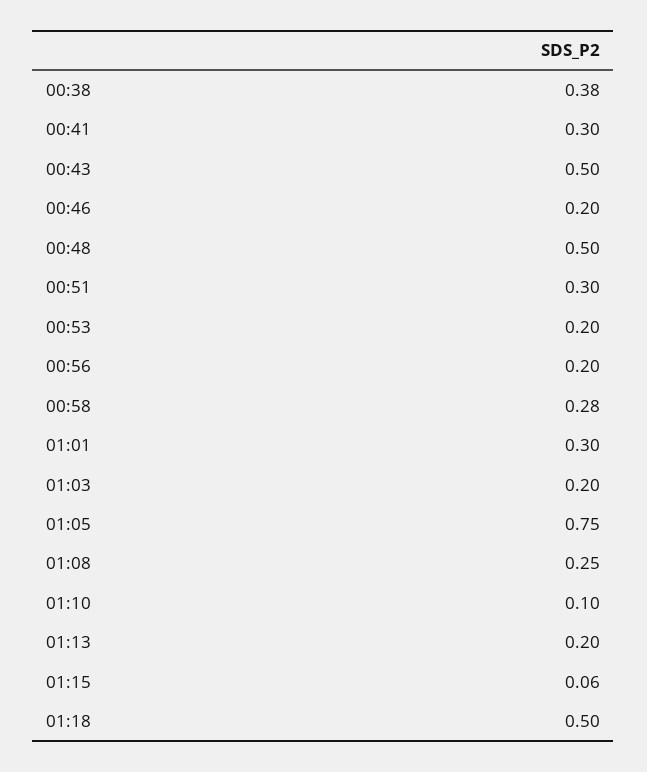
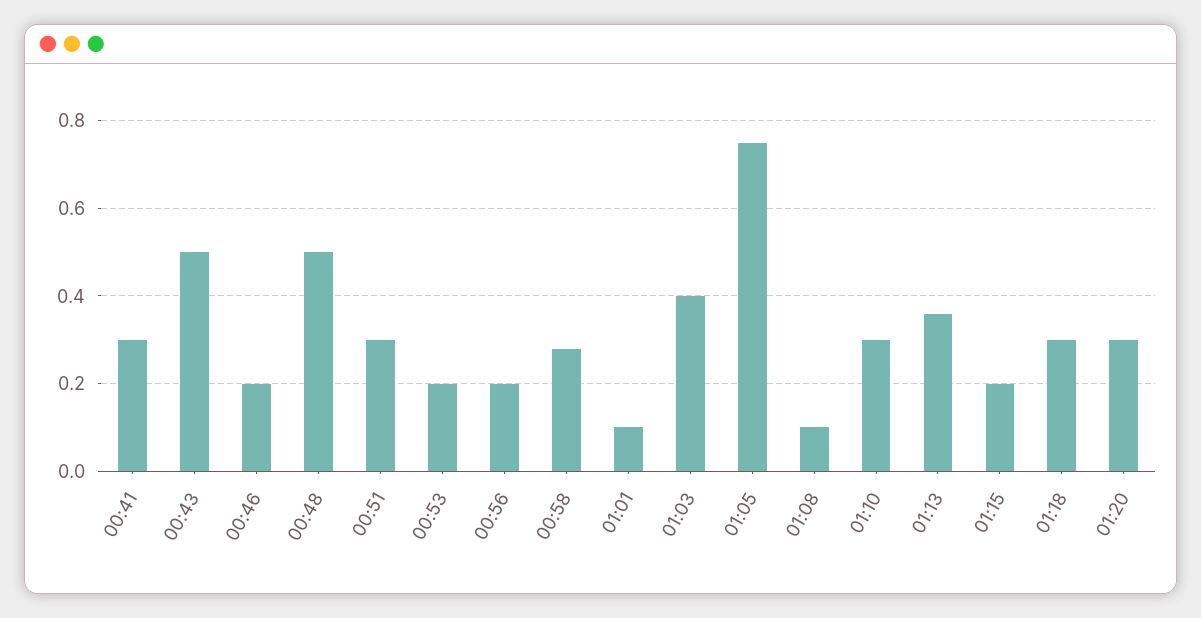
00:38: 0.38 -> none
01:01: 0.3 -> 0.1
01:03: 0.2 -> 0.4
01:08: 0.25 -> 0.1
01:10: 0.1 -> 0.3
01:13: 0.2 -> 0.35
01:15: 0.06 -> 0.2
01:18: 0.5 -> 0.3
01:20: none -> 0.3

